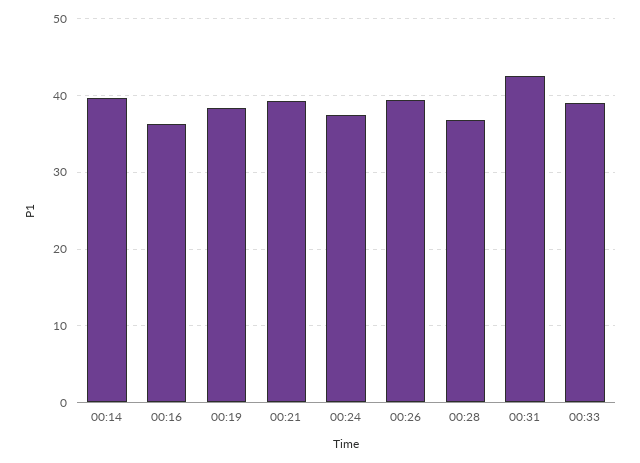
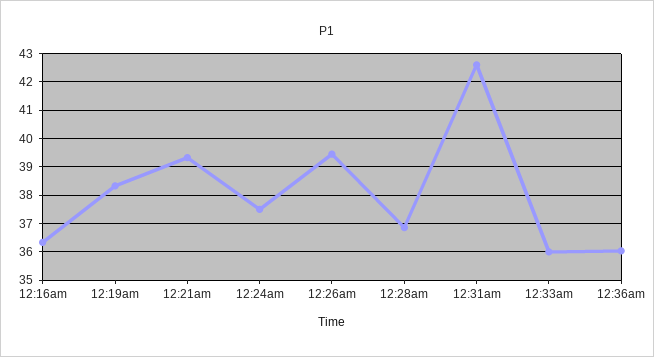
00:14: 40 -> none
00:33: 39 -> 36
12:36am: none -> 36

